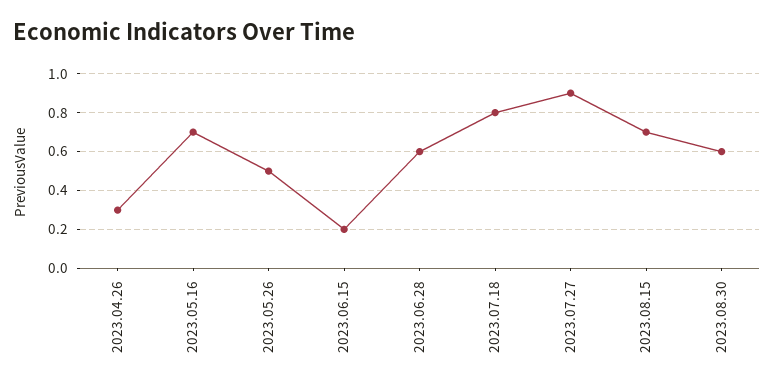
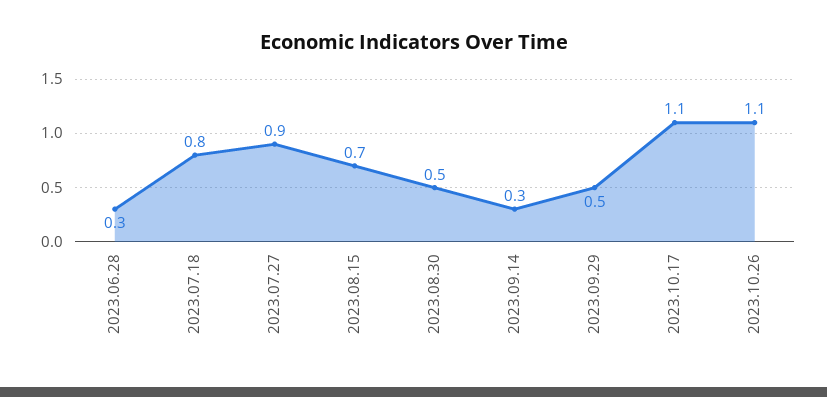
2023.04.26: 0.3 -> none
2023.05.16: 0.7 -> none
2023.05.26: 0.5 -> none
2023.06.15: 0.2 -> none
2023.06.28: 0.6 -> 0.3
2023.08.30: 0.6 -> 0.5
2023.09.14: none -> 0.3
2023.09.29: none -> 0.5
2023.10.17: none -> 1.1
2023.10.26: none -> 1.1

